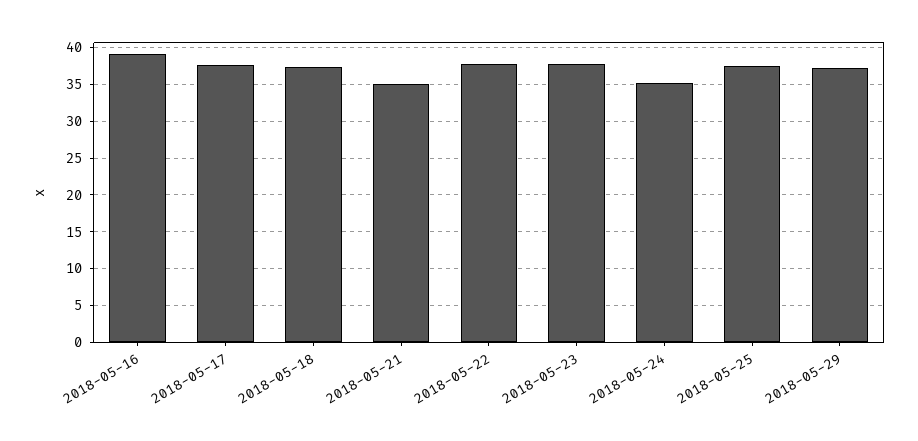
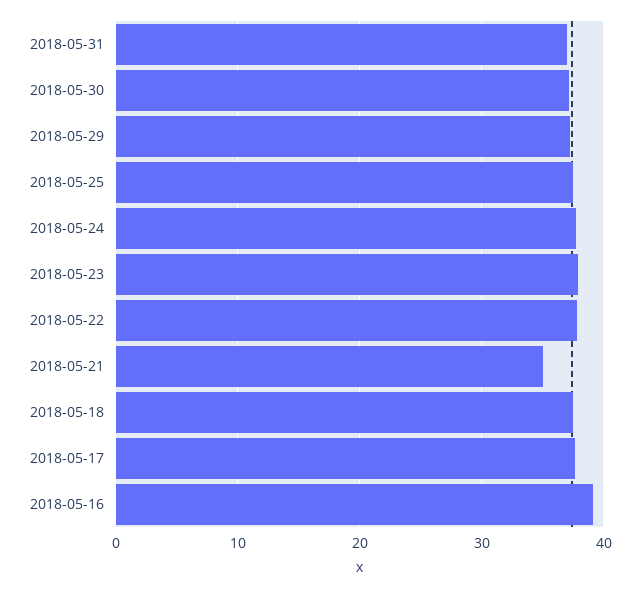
2018-05-24: 35 -> 38
2018-05-31: none -> 37
2018-05-30: none -> 37

